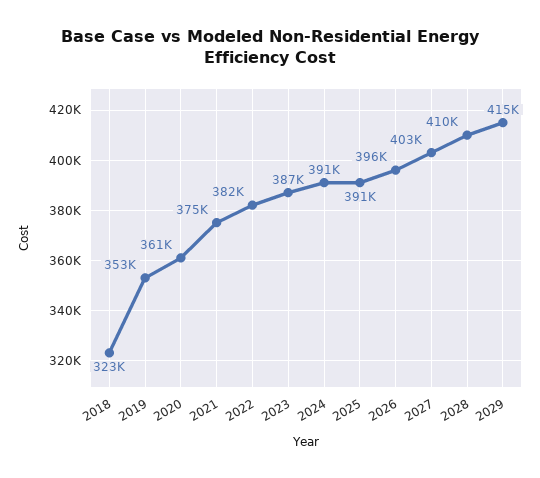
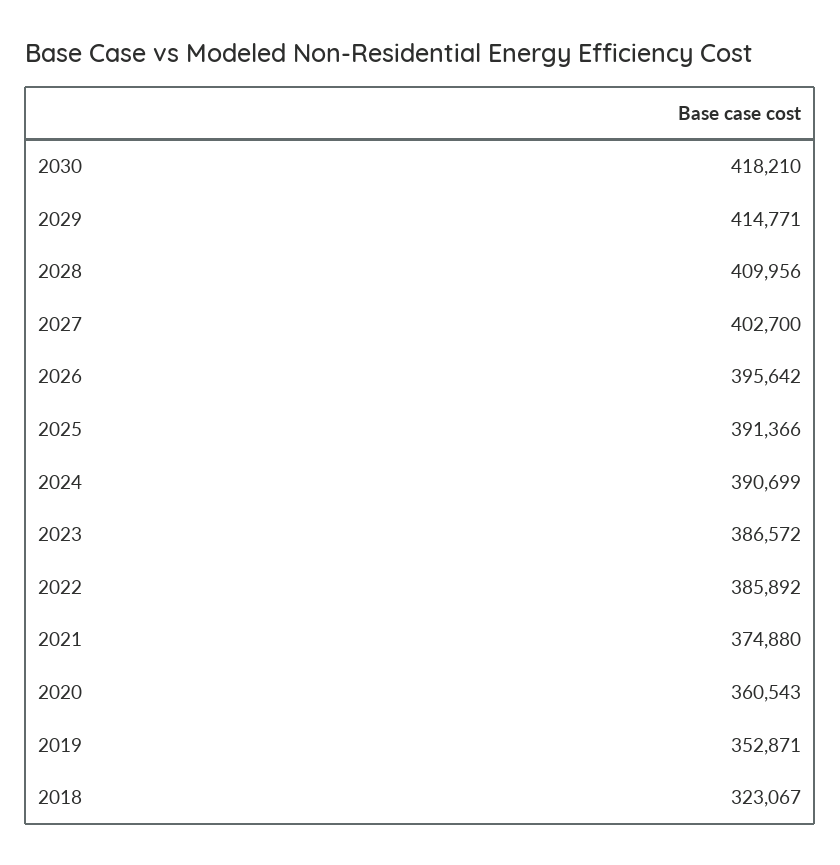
2022: 382000 -> 385892
2030: none -> 418210

